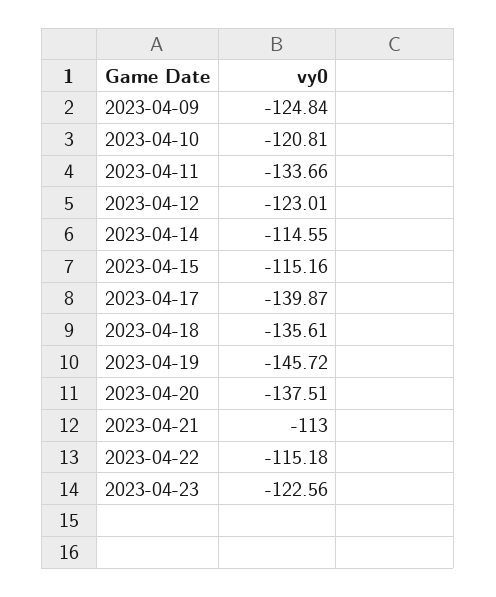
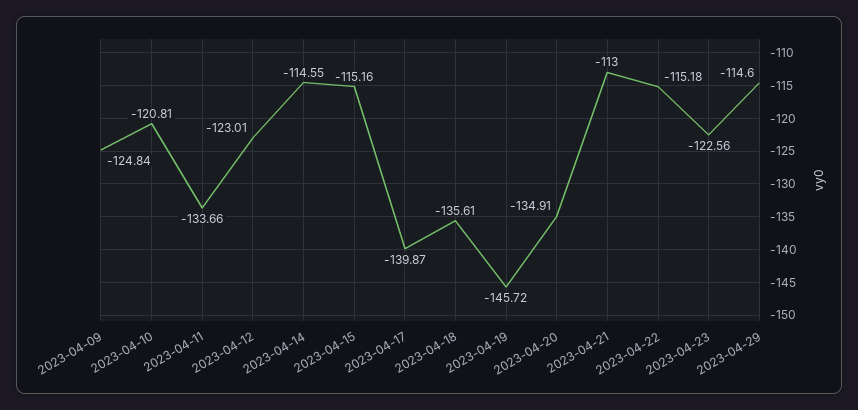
2023-04-20: -137.51 -> -134.91
2023-04-29: none -> -114.6

